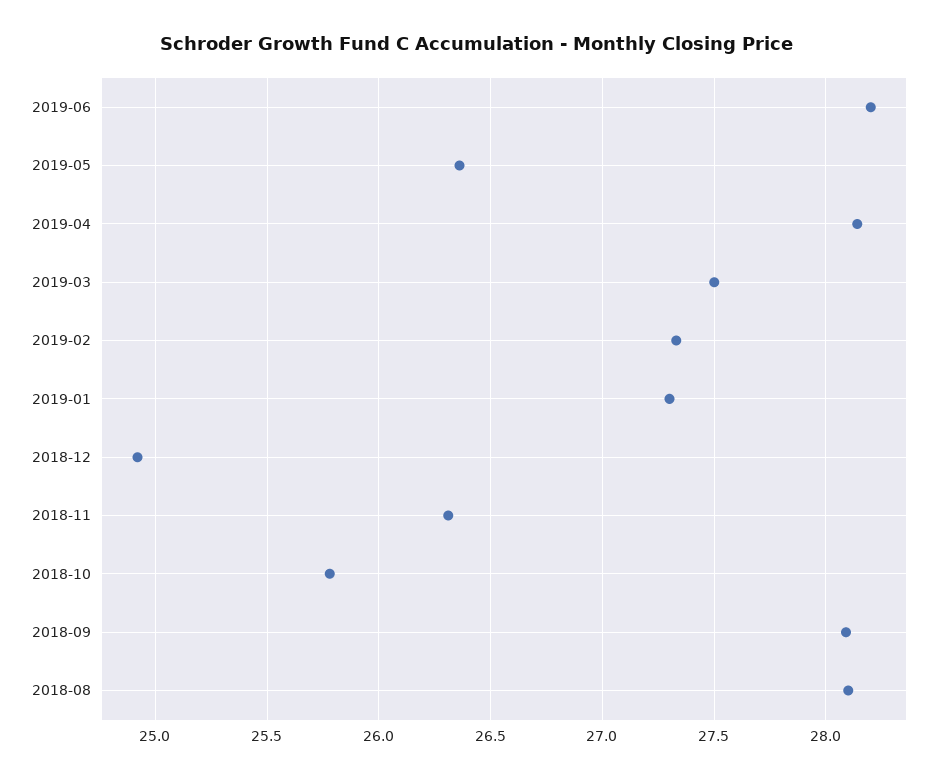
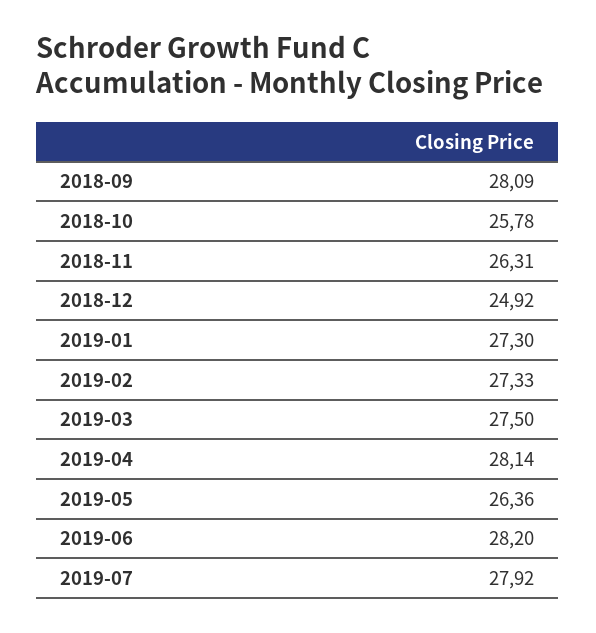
2018-08: 28.1 -> none
2019-07: none -> 27.92

